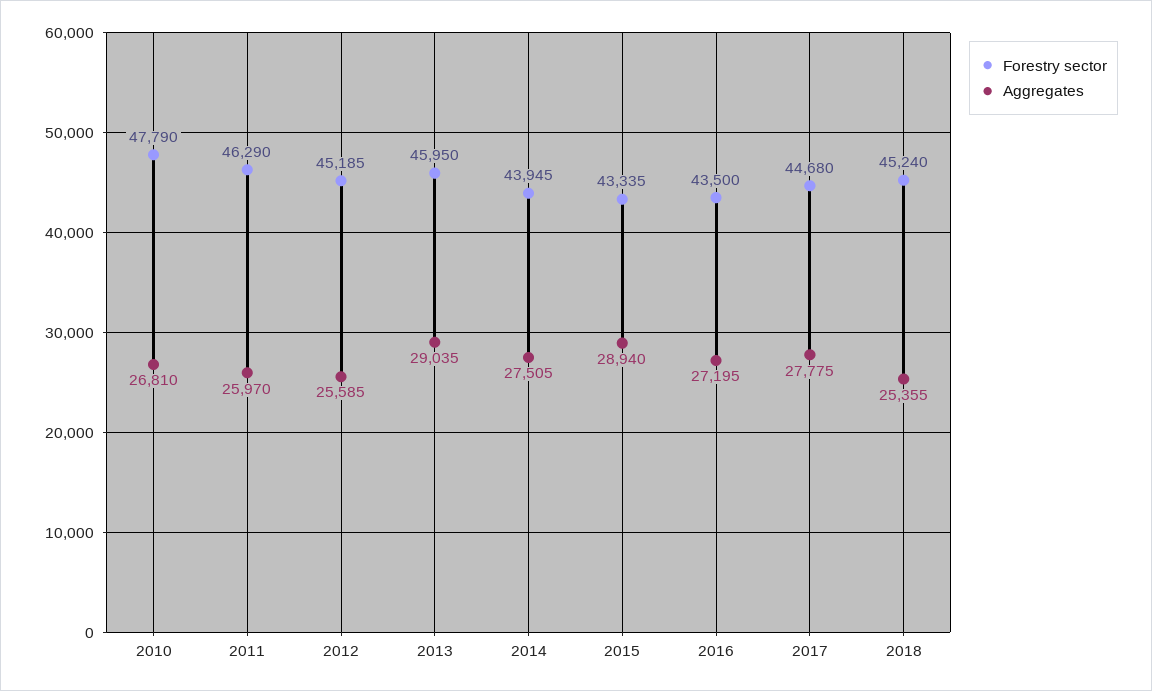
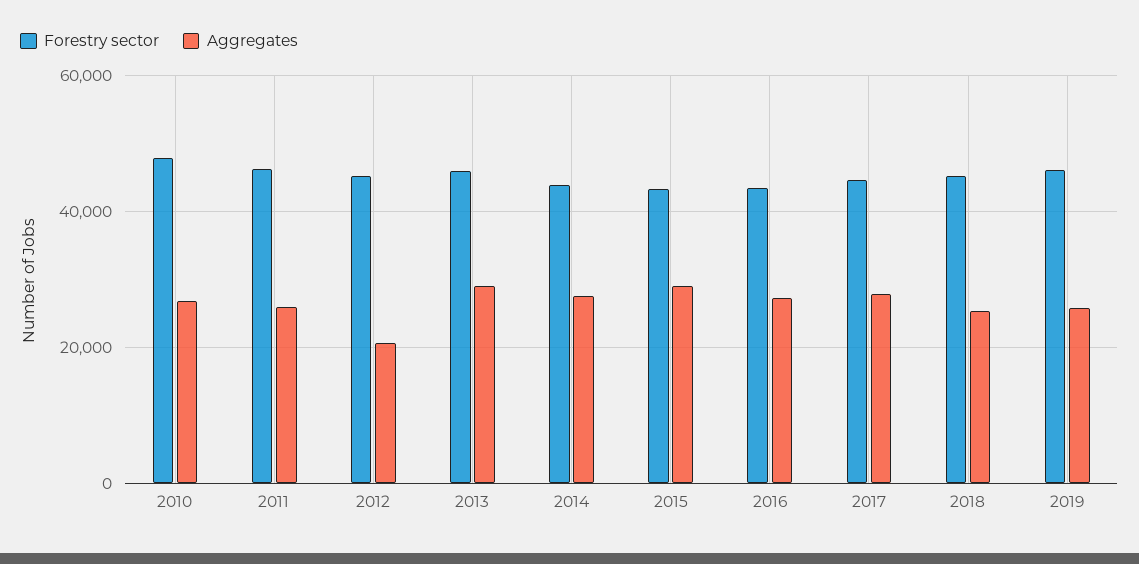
Aggregates, 2012: 25585 -> 20000
Forestry sector, 2019: none -> 46000
Aggregates, 2019: none -> 26000

